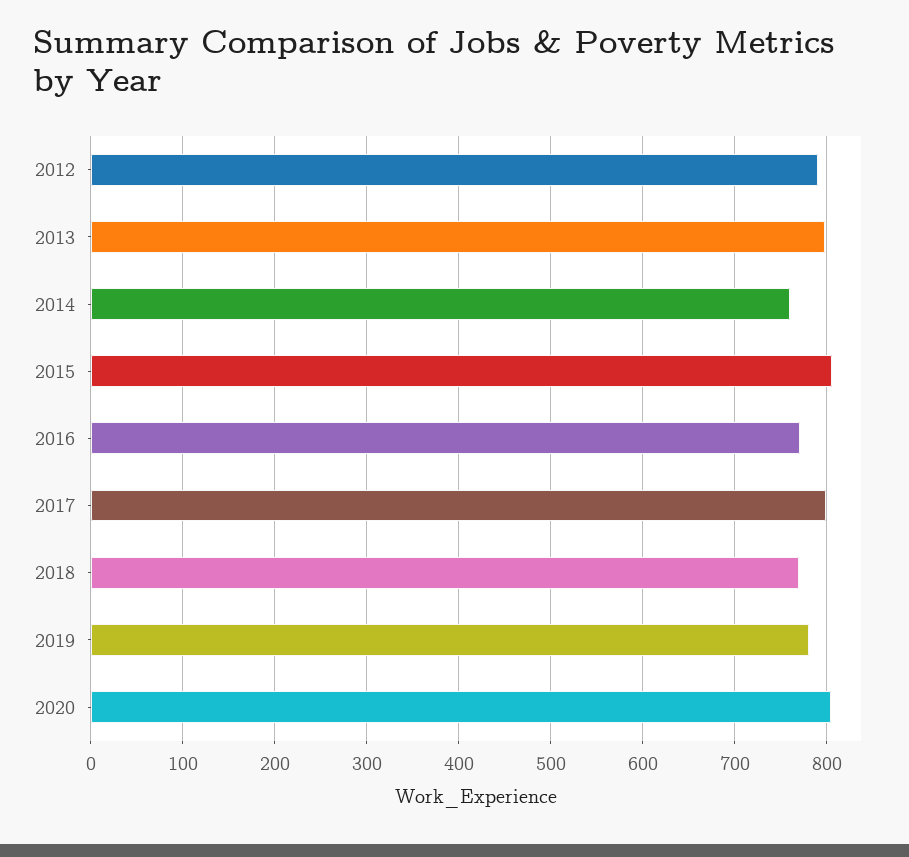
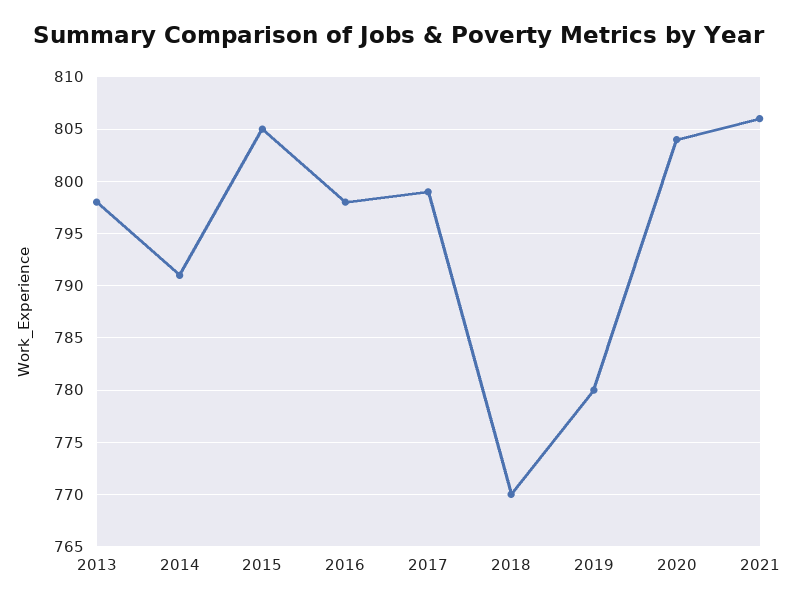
2012: 790 -> none
2014: 760 -> 791
2016: 770 -> 798
2021: none -> 806

